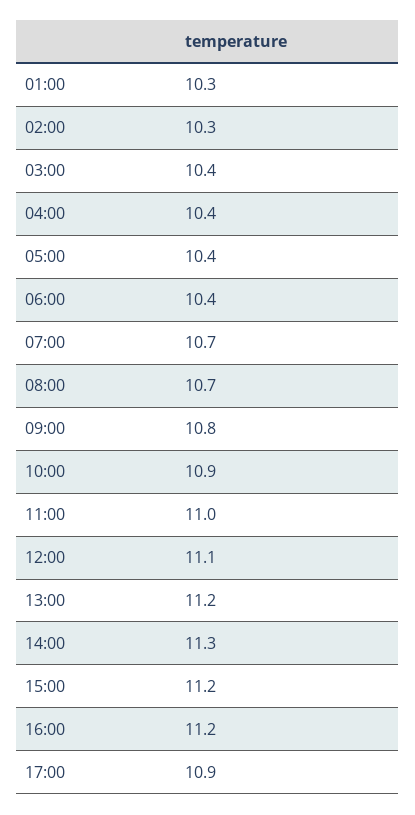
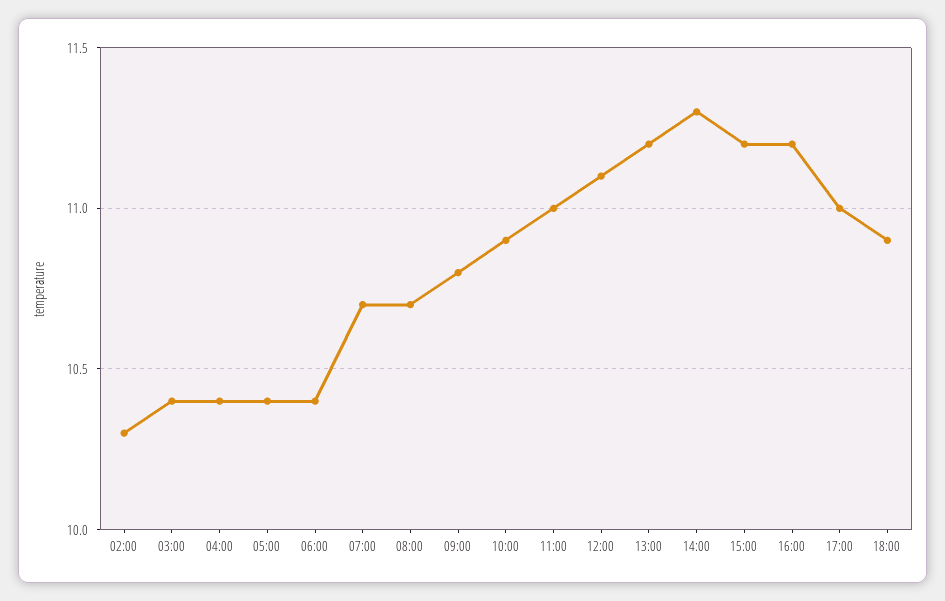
01:00: 10.3 -> none
17:00: 10.9 -> 11
18:00: none -> 10.9

